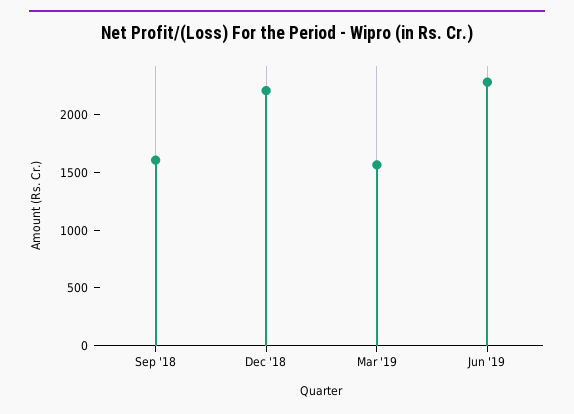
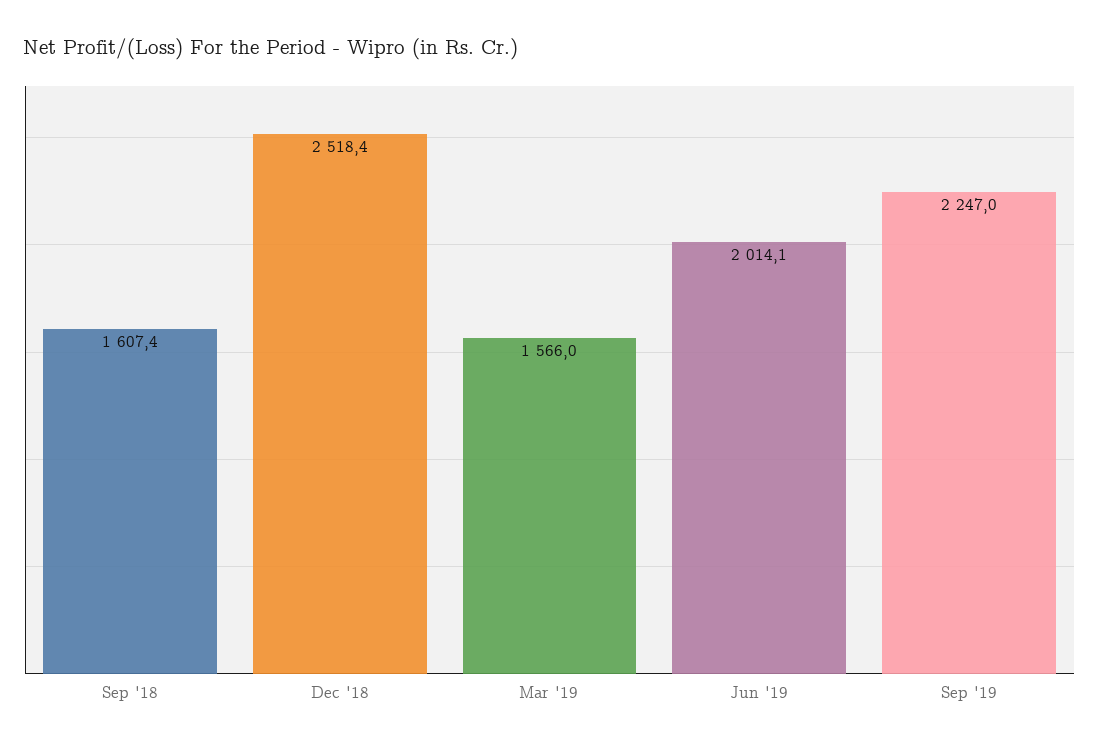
Dec '18: 2200 -> 2518.4
Jun '19: 2300 -> 2014.1
Sep '19: none -> 2247

